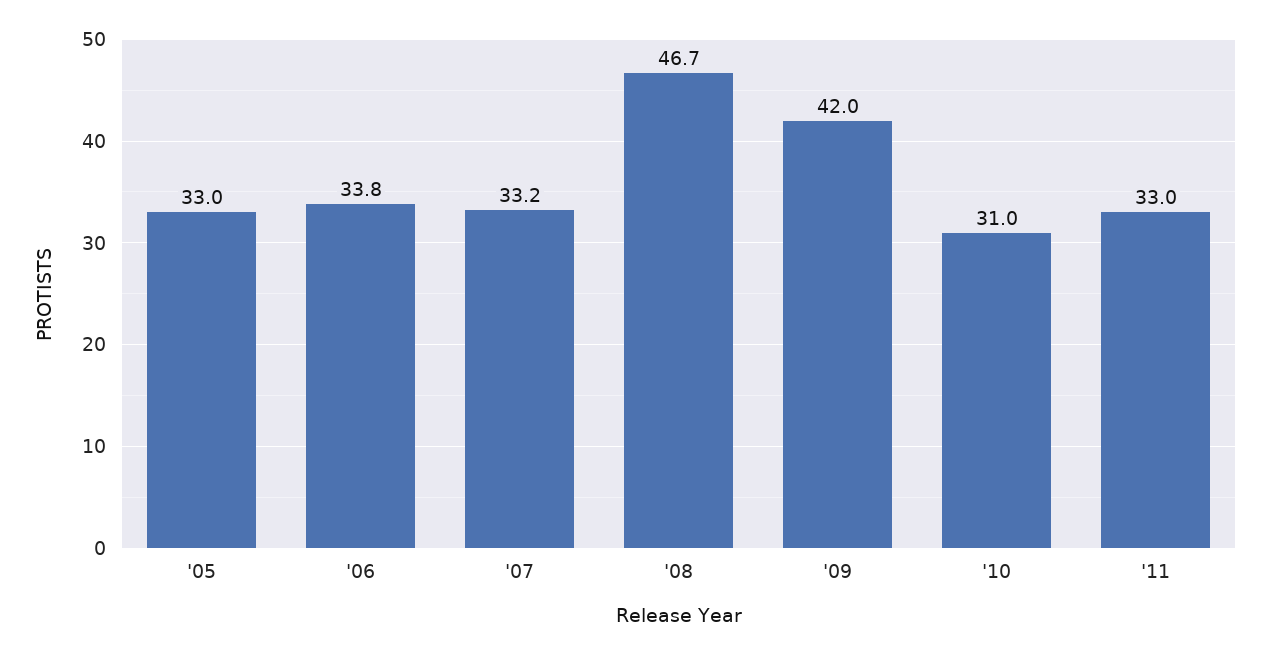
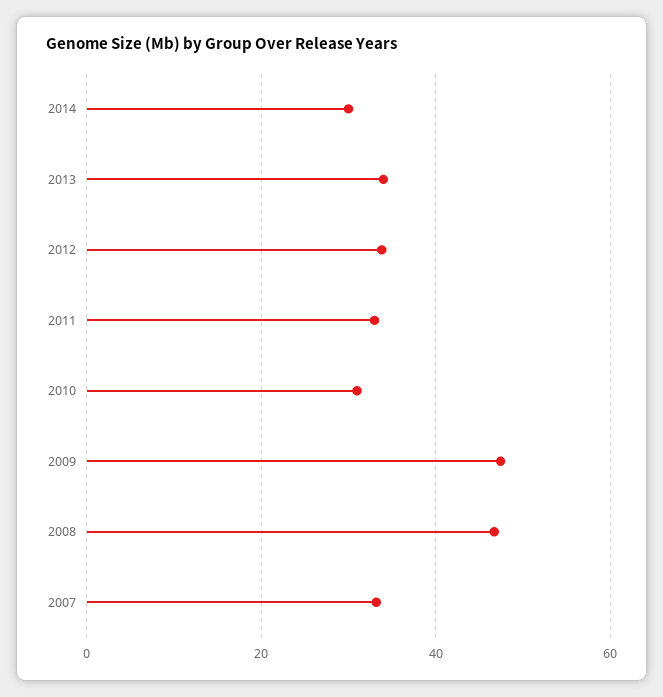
'05: 33 -> none
'06: 33.8 -> none
'09: 42 -> 48
2014: none -> 30
2013: none -> 34
2012: none -> 34

